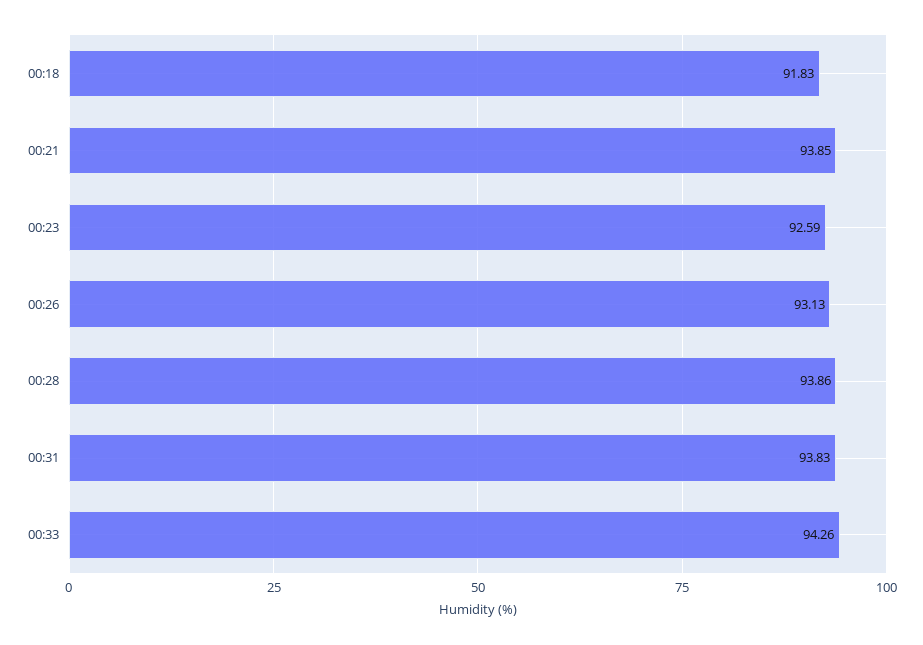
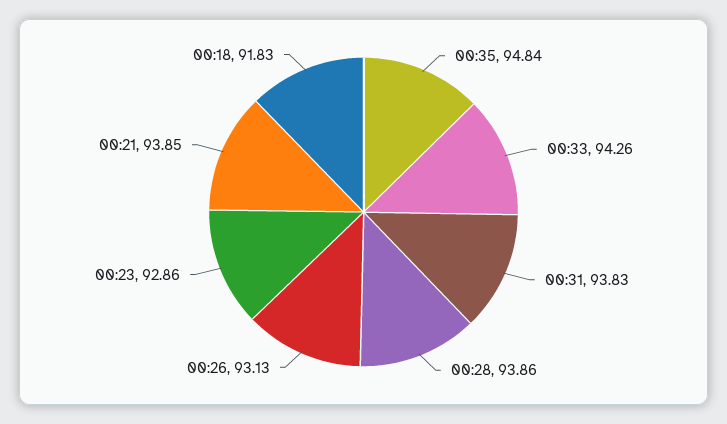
00:23: 92.59 -> 92.86
00:35: none -> 94.84

